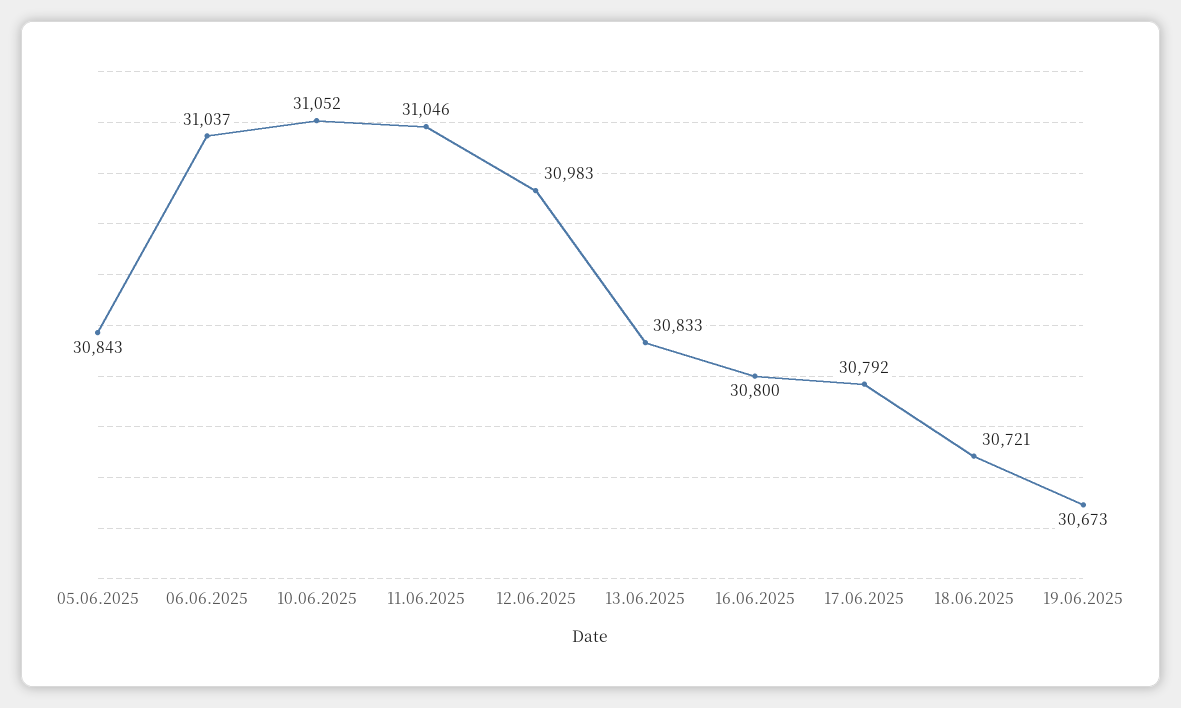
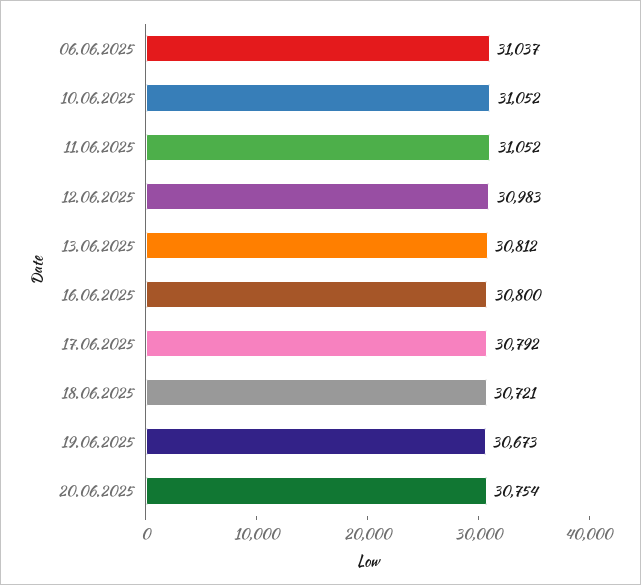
05.06.2025: 30843 -> none
11.06.2025: 31046 -> 31052
13.06.2025: 30833 -> 30812
20.06.2025: none -> 30754

